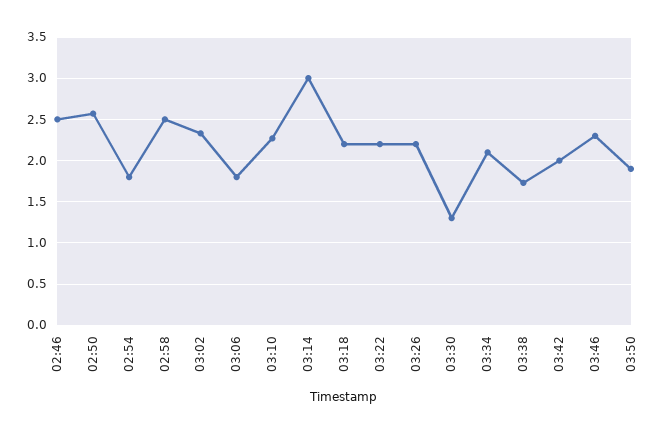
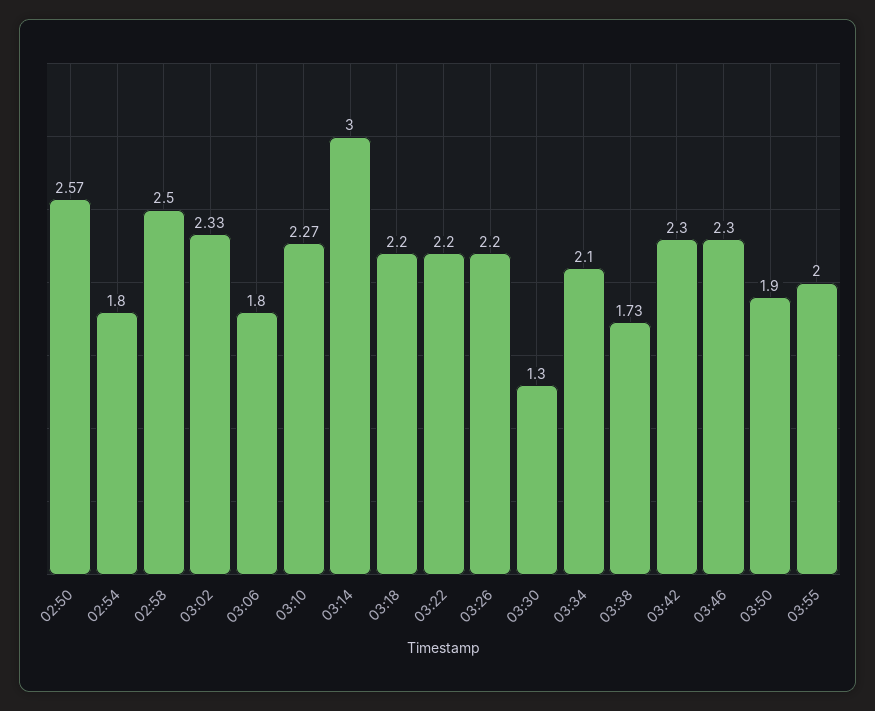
02:46: 2.5 -> none
03:42: 2 -> 2.3
03:55: none -> 2

